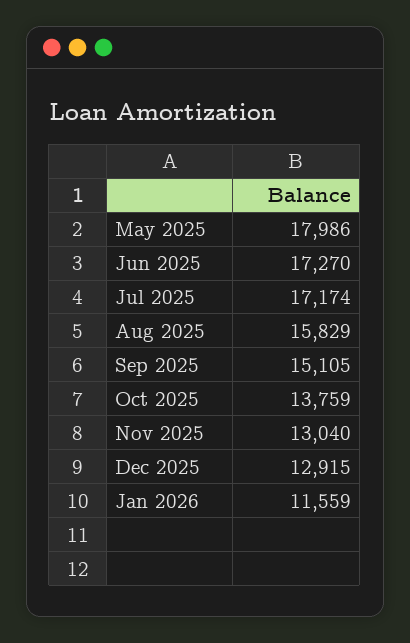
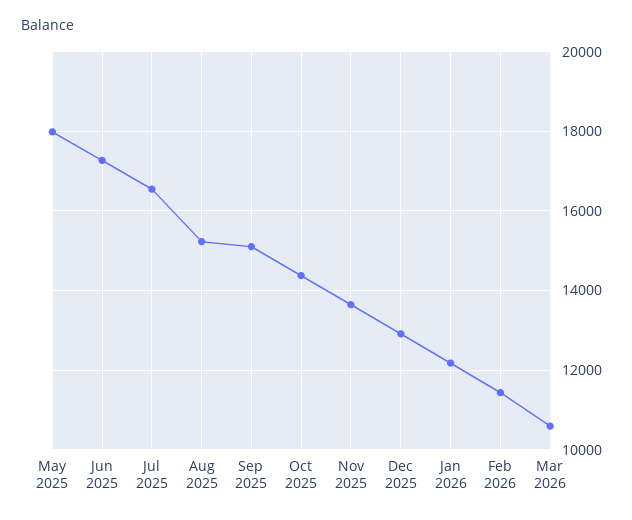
Jul 2025: 17174 -> 16600
Aug 2025: 15829 -> 15200
Oct 2025: 13759 -> 14400
Nov 2025: 13040 -> 13600
Jan 2026: 11559 -> 12200
Feb 2026: none -> 11400
Mar 2026: none -> 10600

